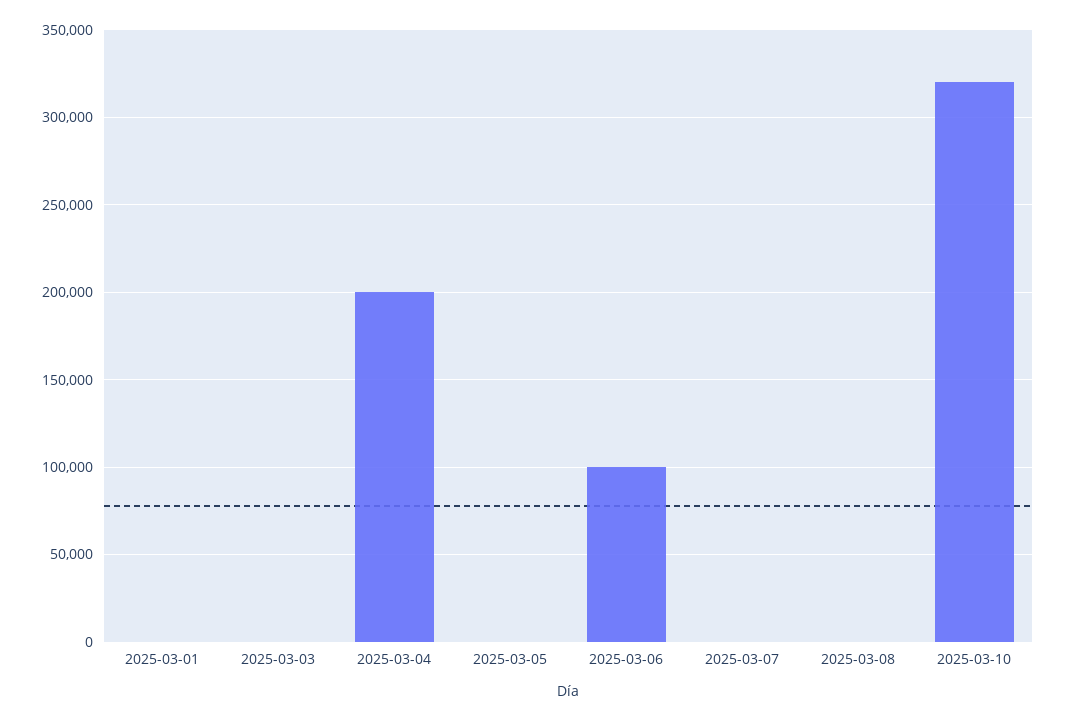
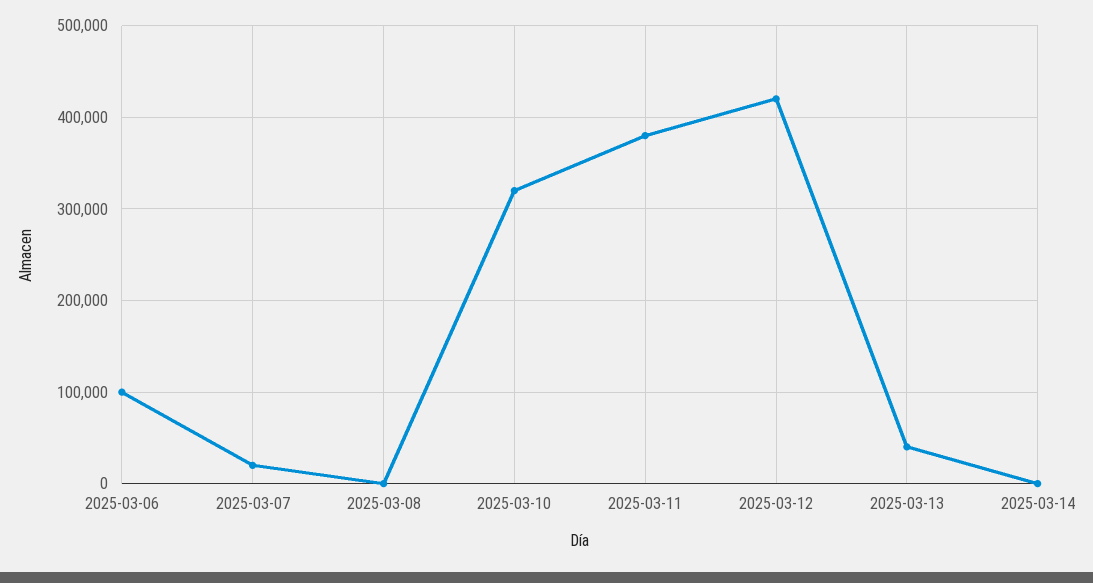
2025-03-01: 0 -> none
2025-03-03: 0 -> none
2025-03-04: 200000 -> none
2025-03-05: 0 -> none
2025-03-07: 0 -> 20000
2025-03-11: none -> 380000
2025-03-12: none -> 420000
2025-03-13: none -> 40000
2025-03-14: none -> 0

